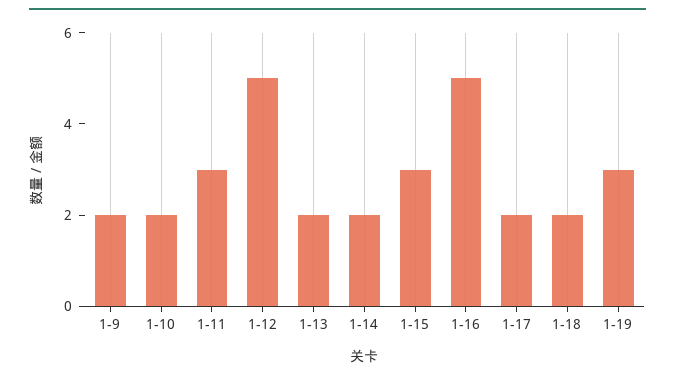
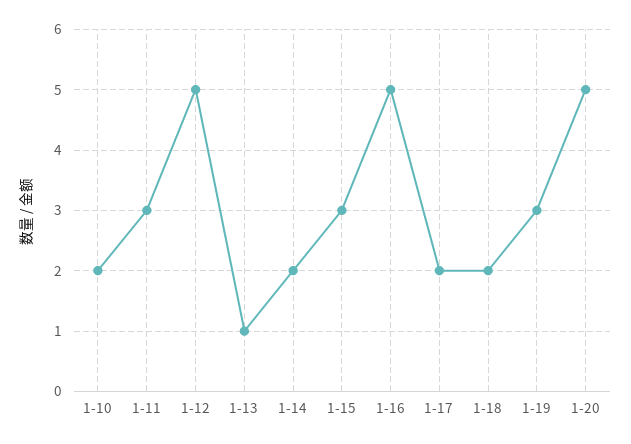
1-9: 2 -> none
1-13: 2 -> 1
1-20: none -> 5

